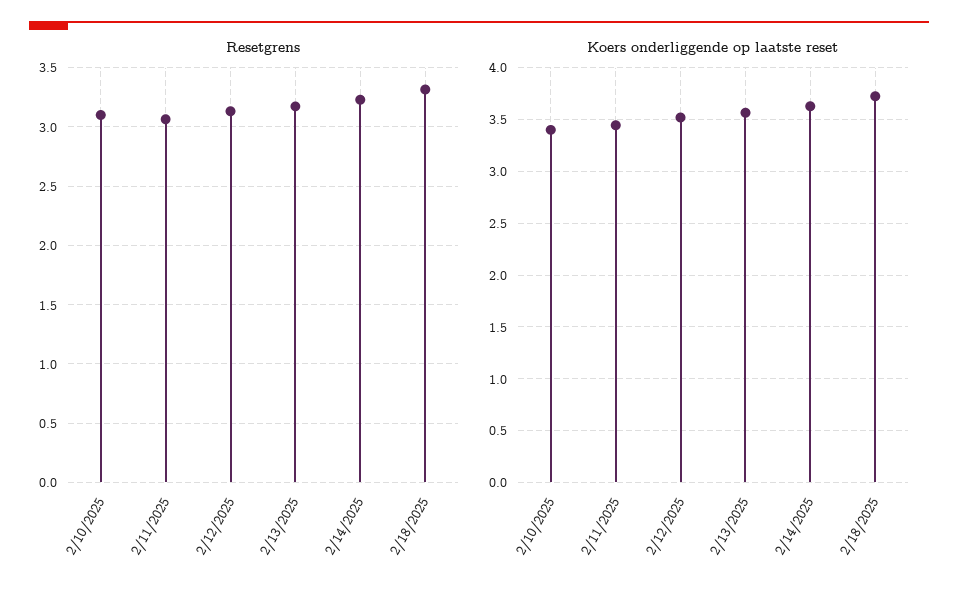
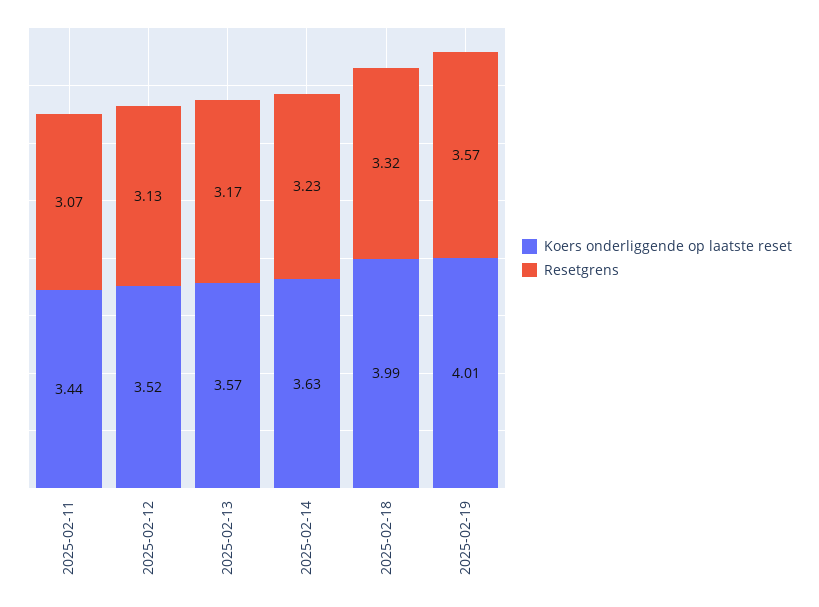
Resetgrens, 2/10/2025: 3.1 -> none
Koers onderliggende op laatste reset, 2/10/2025: 3.4 -> none
Koers onderliggende op laatste reset, 2/18/2025: 3.7 -> 3.99
Koers onderliggende op laatste reset, 2025-02-19: none -> 4.01
Resetgrens, 2025-02-19: none -> 3.57

